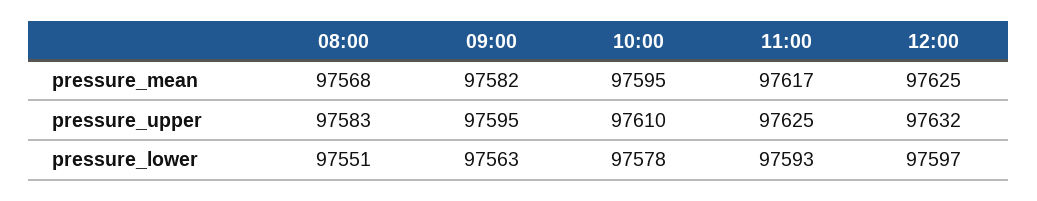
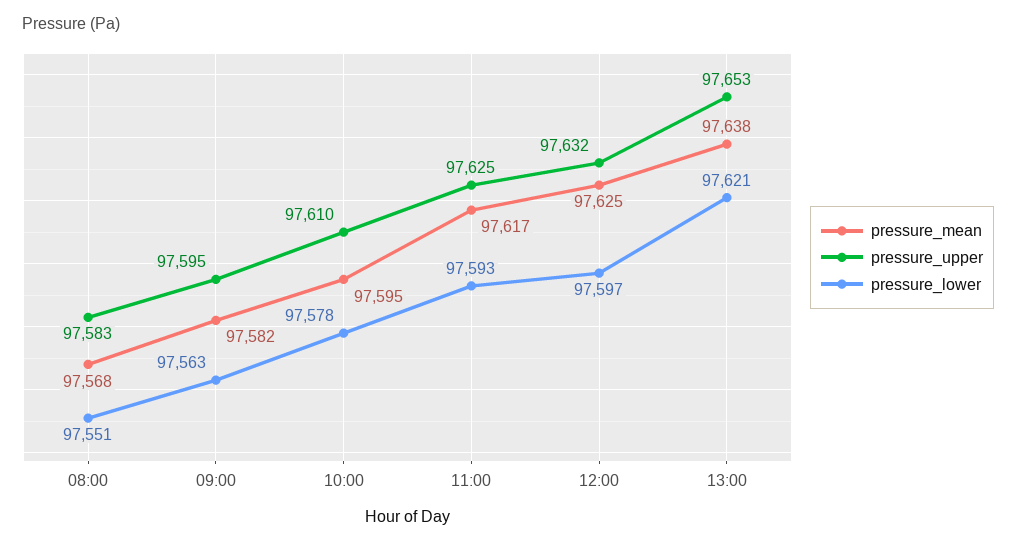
pressure_mean, 13:00: none -> 97638
pressure_upper, 13:00: none -> 97653
pressure_lower, 13:00: none -> 97621

